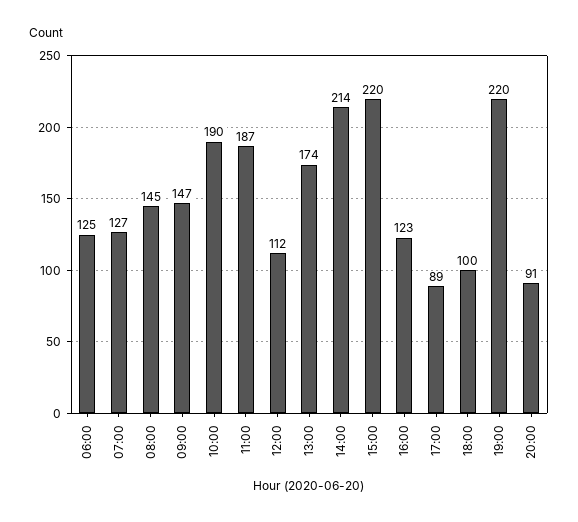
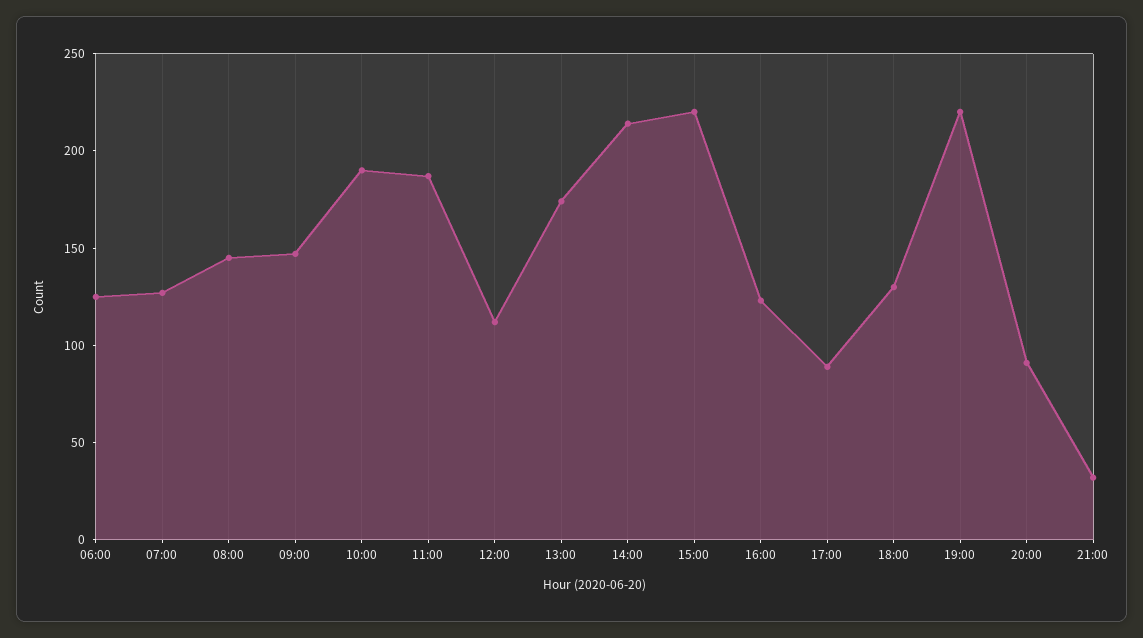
18:00: 100 -> 130
21:00: none -> 30

